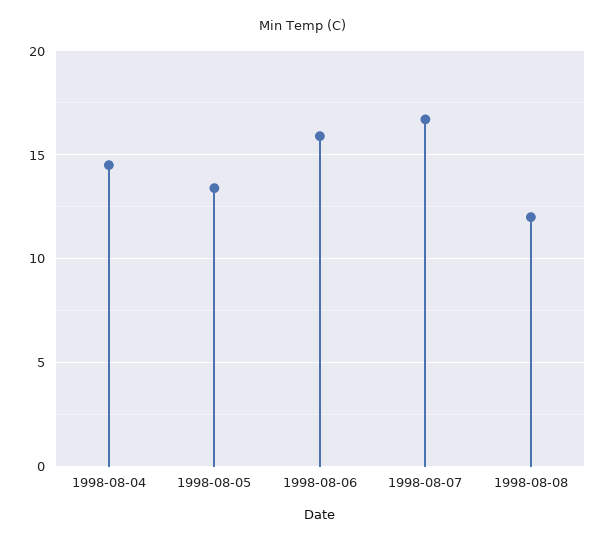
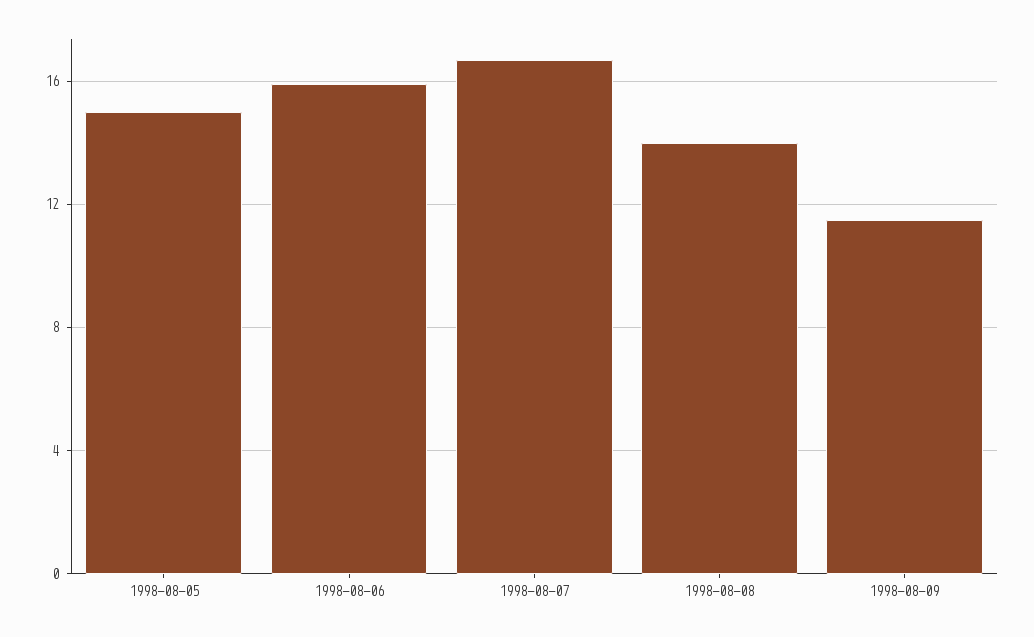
1998-08-04: 14.5 -> none
1998-08-05: 13.5 -> 15
1998-08-08: 12 -> 14
1998-08-09: none -> 11.5

